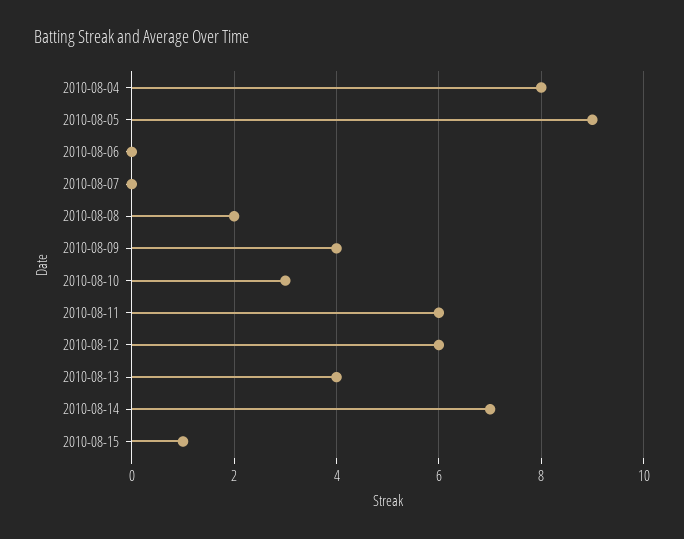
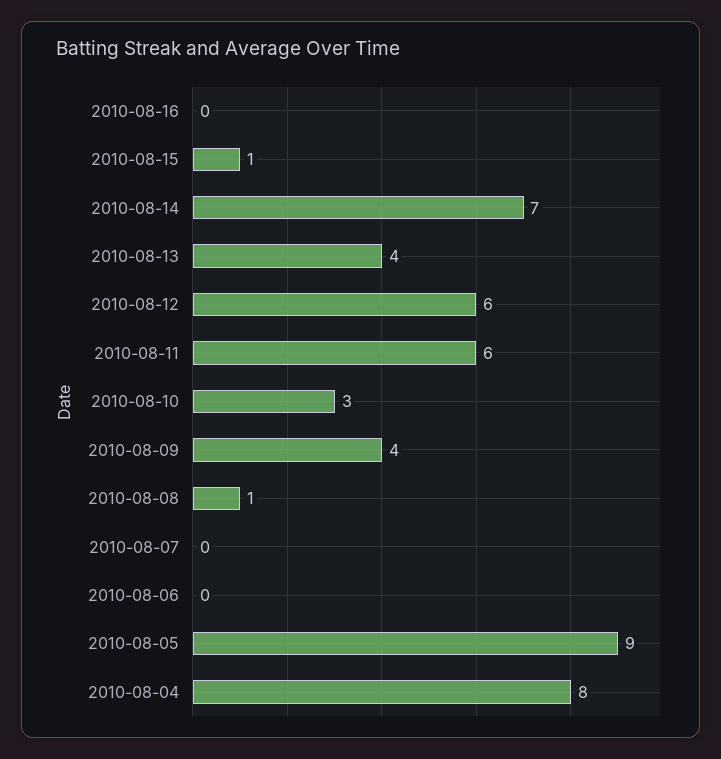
2010-08-08: 2 -> 1
2010-08-16: none -> 0

